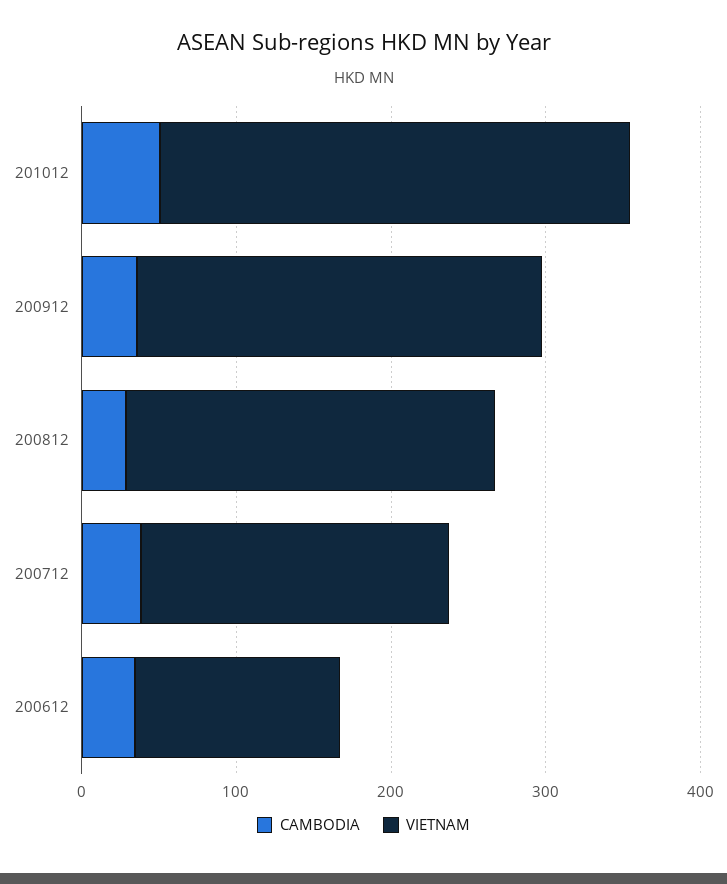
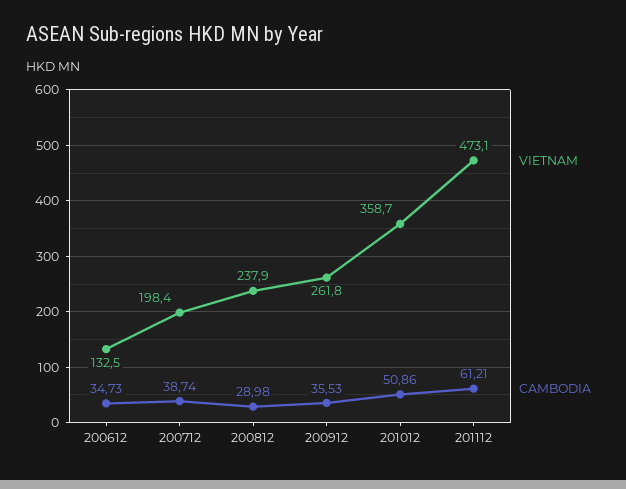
VIETNAM, 201012: 300 -> 358.7
VIETNAM, 201112: none -> 473.1
CAMBODIA, 201112: none -> 61.21

